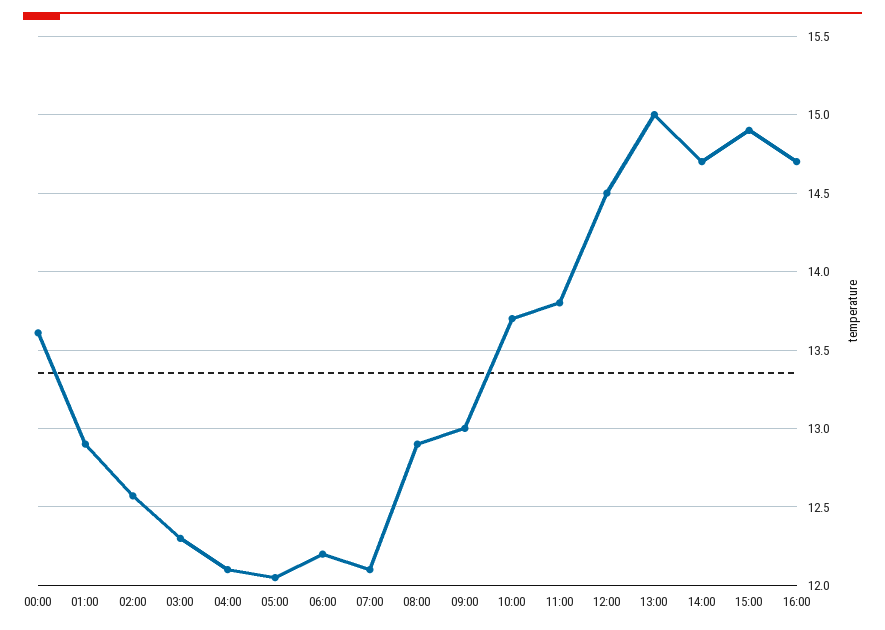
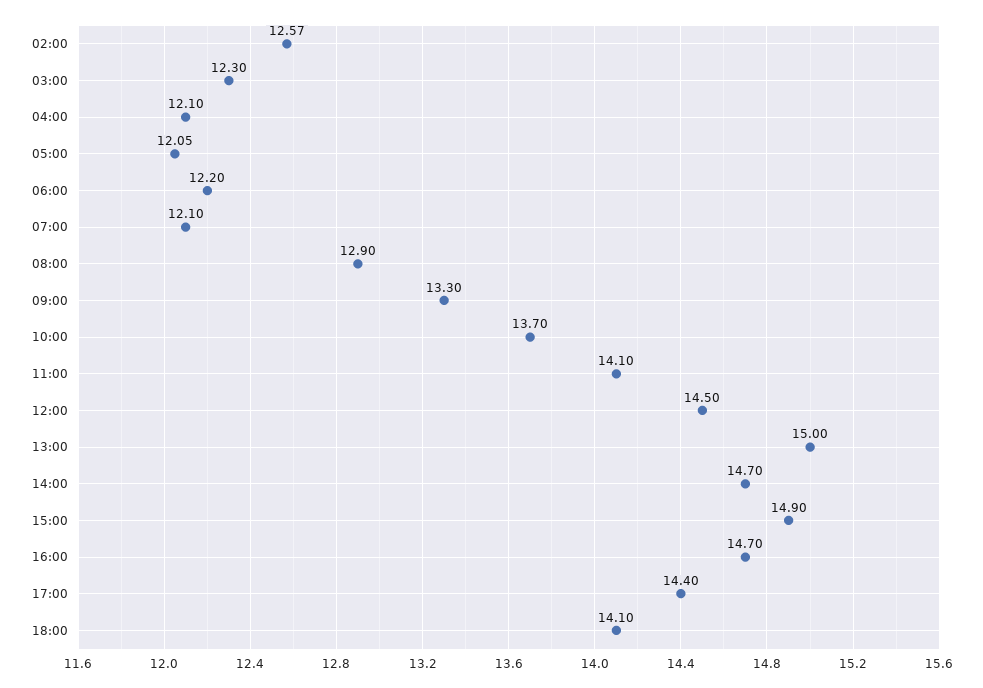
00:00: 13.6 -> none
01:00: 12.9 -> none
09:00: 13 -> 13.3
11:00: 13.8 -> 14.1
17:00: none -> 14.4
18:00: none -> 14.1

